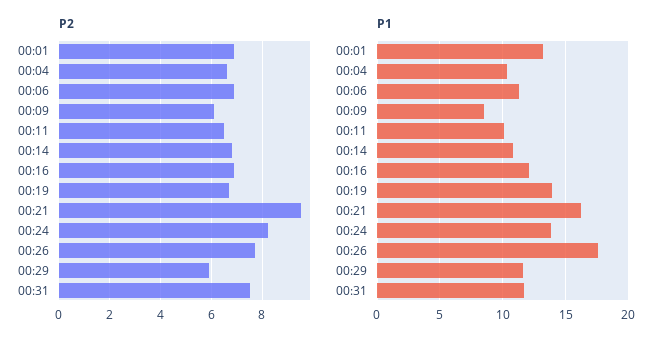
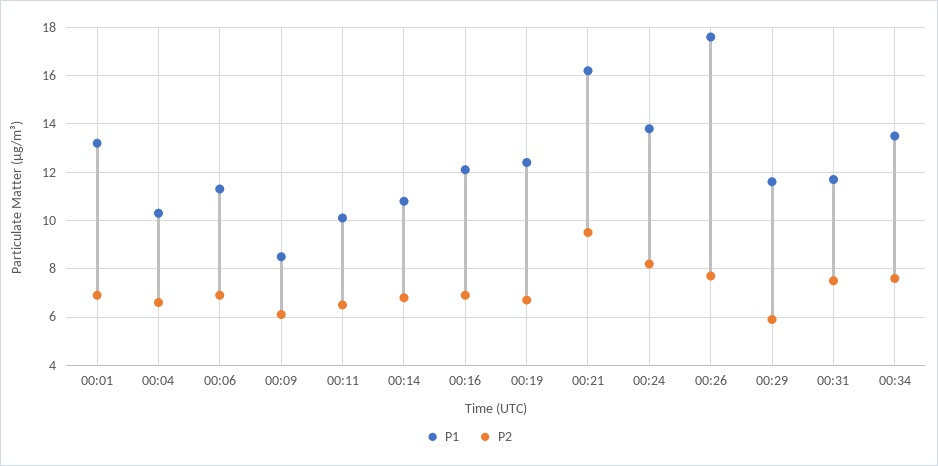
P1, 00:19: 14 -> 12.5
P1, 00:34: none -> 13.5
P2, 00:34: none -> 7.5

